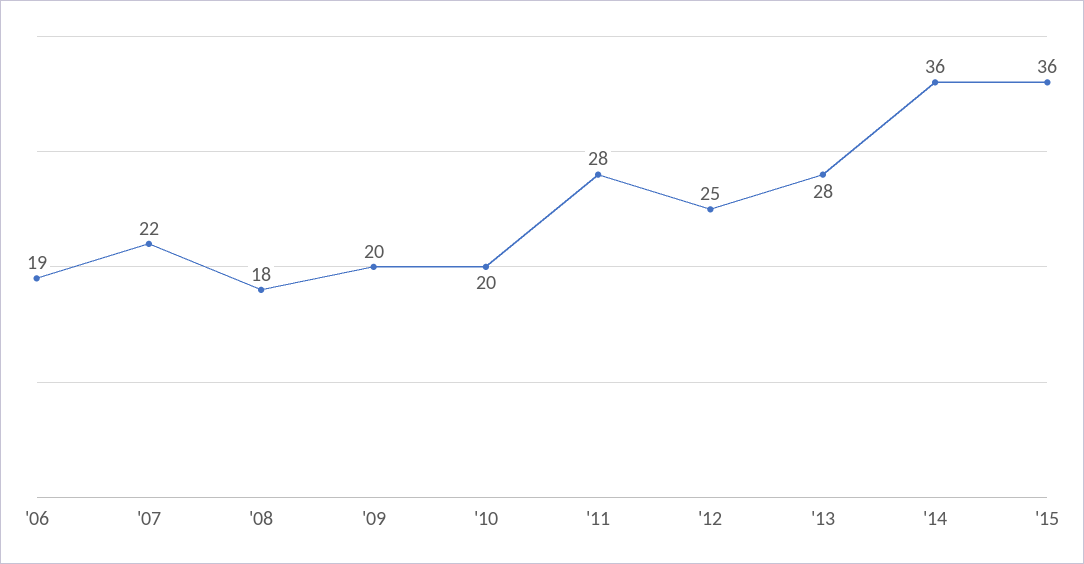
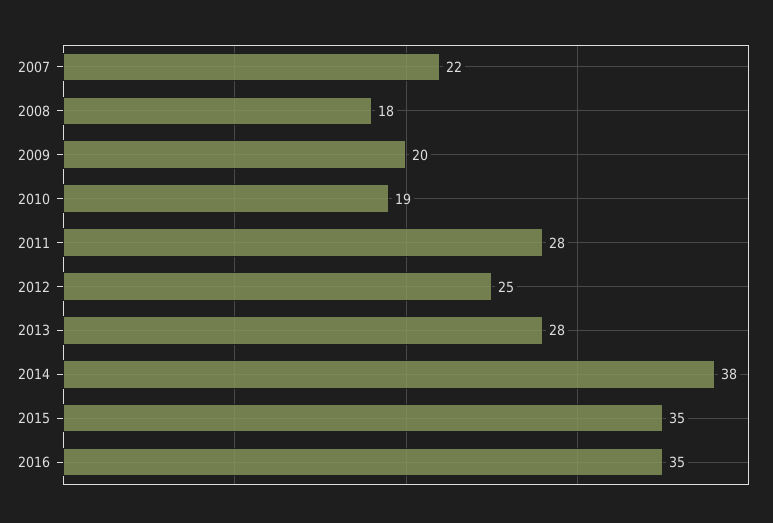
'06: 19 -> none
'10: 20 -> 19
'14: 36 -> 38
'15: 36 -> 35
2016: none -> 35

